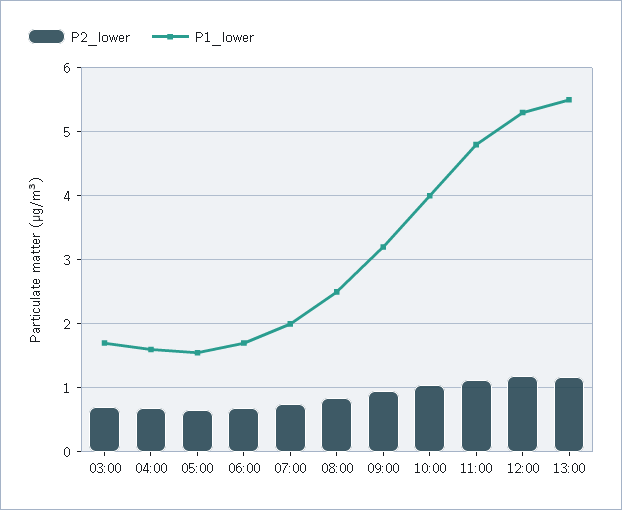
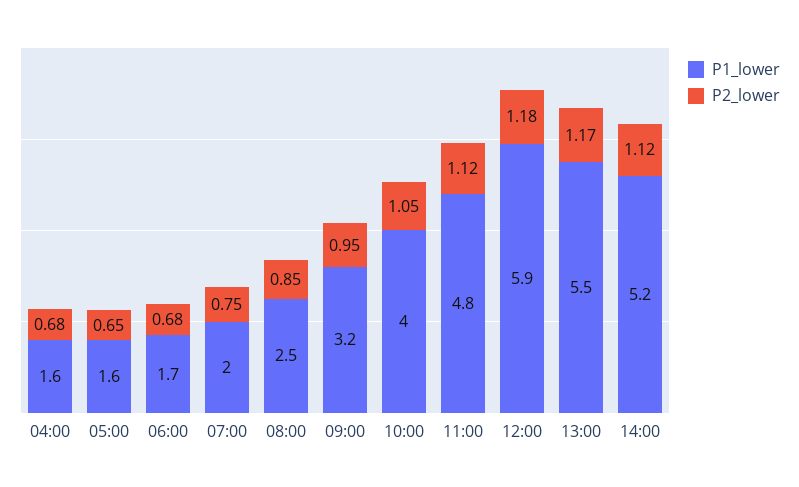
P2_lower, 03:00: 0.7 -> none
P1_lower, 03:00: 1.7 -> none
P1_lower, 12:00: 5.3 -> 5.9
P1_lower, 14:00: none -> 5.2
P2_lower, 14:00: none -> 1.12

